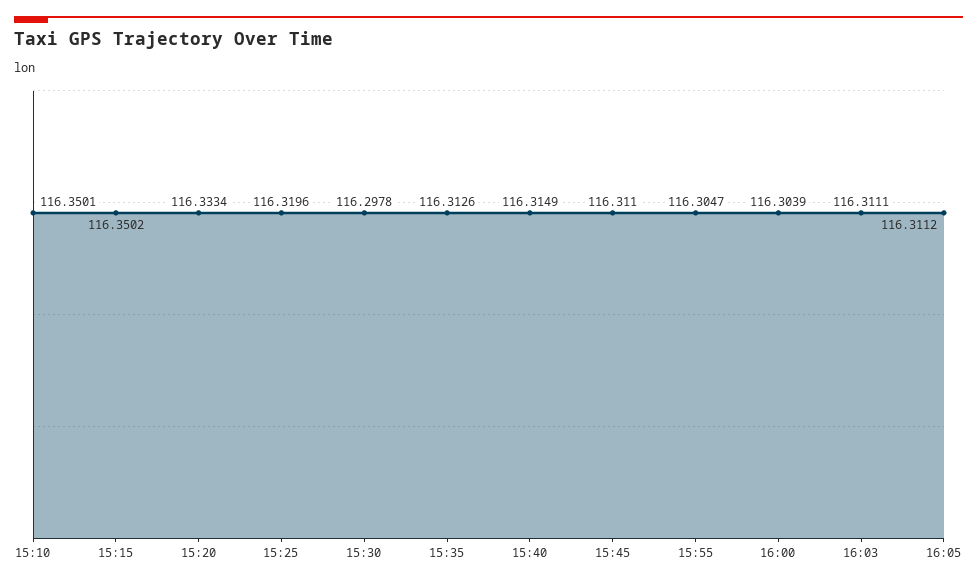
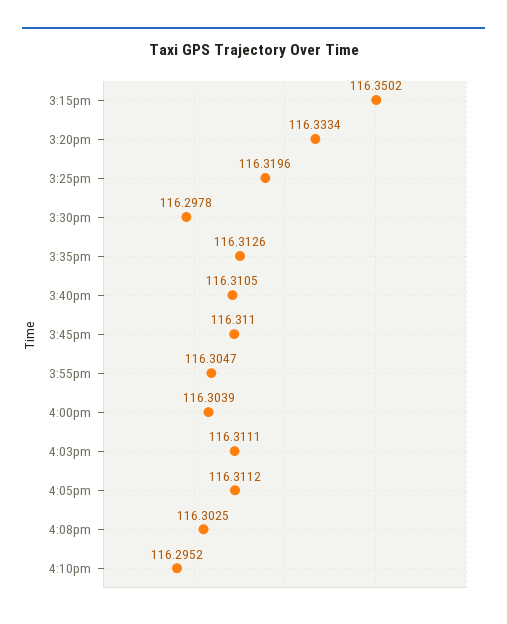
15:10: 116.3501 -> none
15:40: 116.3149 -> 116.3105
4:08pm: none -> 116.3025
4:10pm: none -> 116.2952

